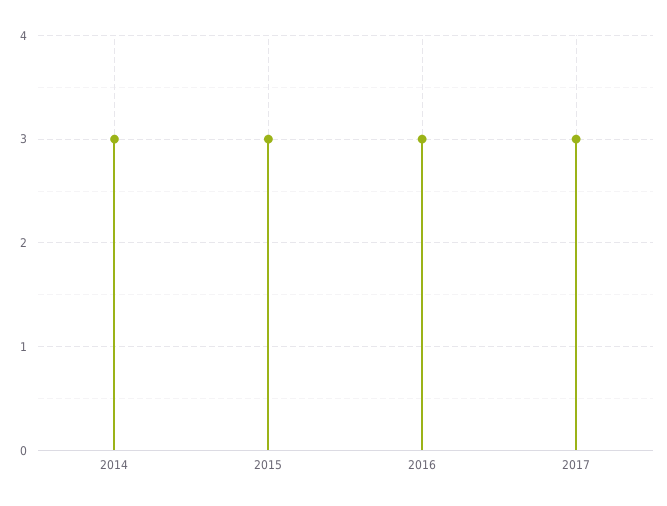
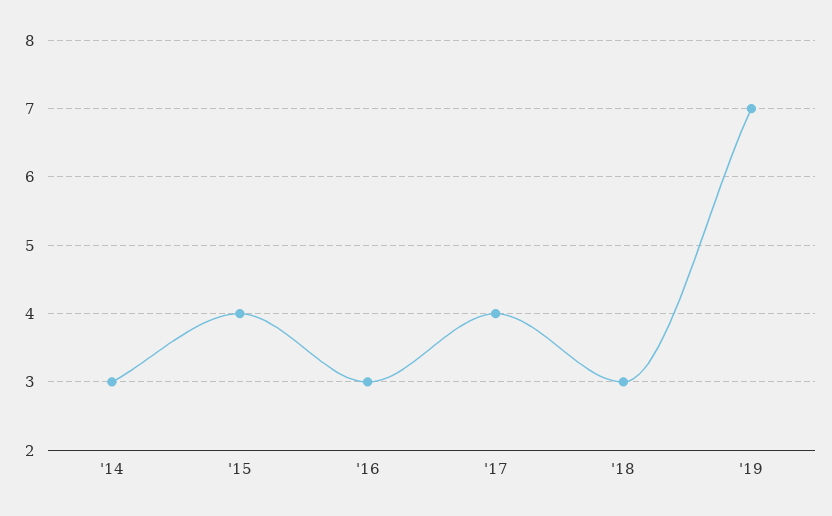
2015: 3 -> 4
2017: 3 -> 4
'18: none -> 3
'19: none -> 7

